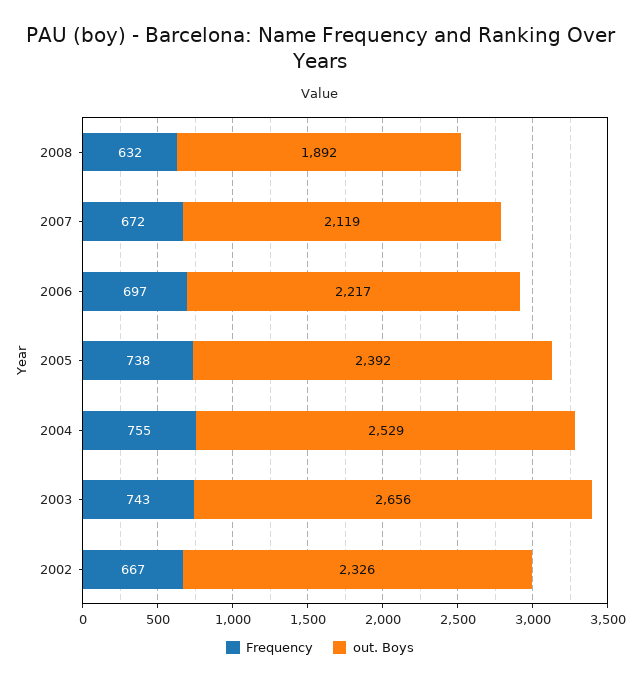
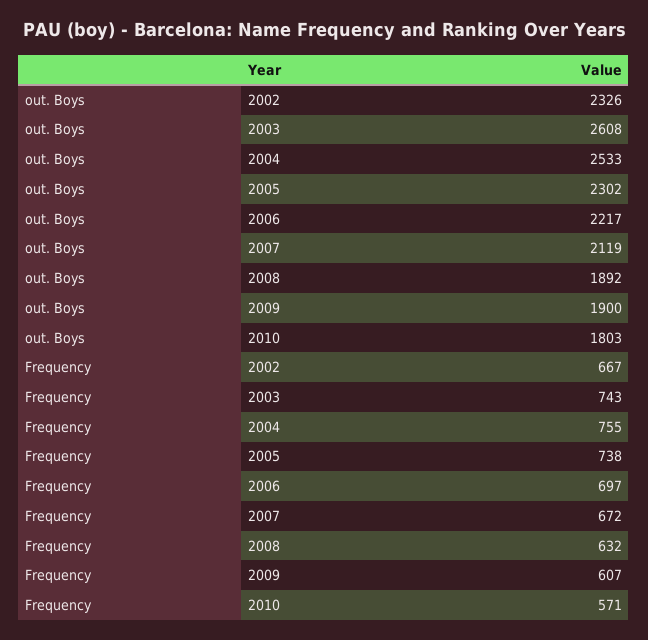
out. Boys, 2005: 2392 -> 2302
out. Boys, 2004: 2529 -> 2533
out. Boys, 2003: 2656 -> 2608
out. Boys, 2009: none -> 1900
out. Boys, 2010: none -> 1803
Frequency, 2009: none -> 607
Frequency, 2010: none -> 571

